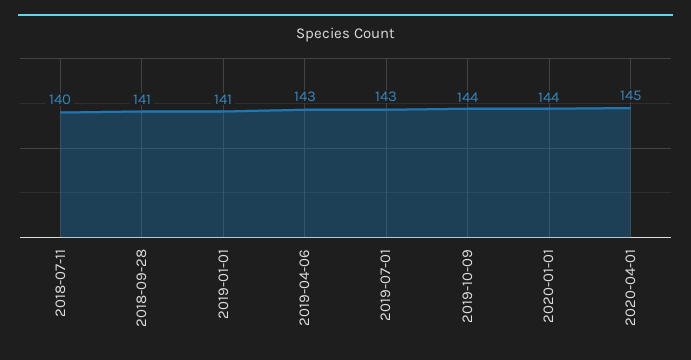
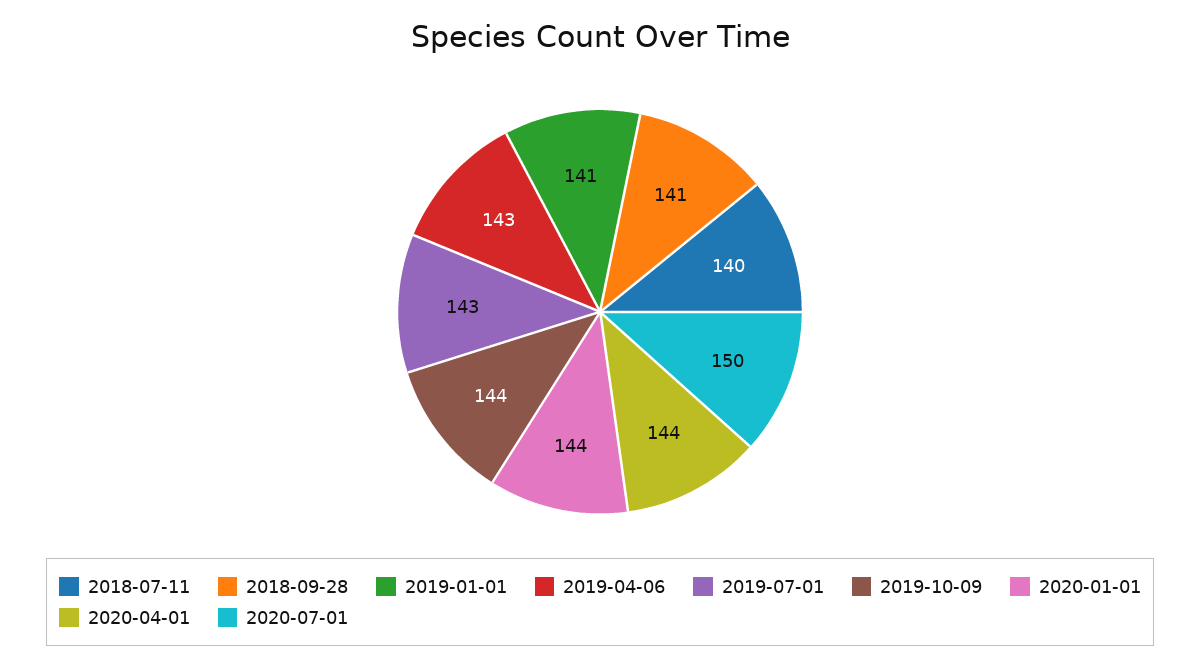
2020-04-01: 145 -> 144
2020-07-01: none -> 150

